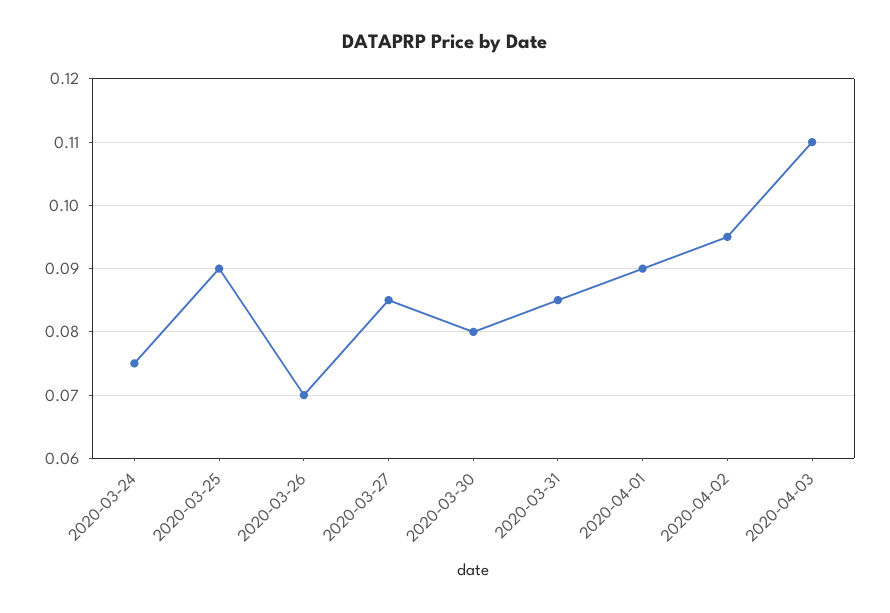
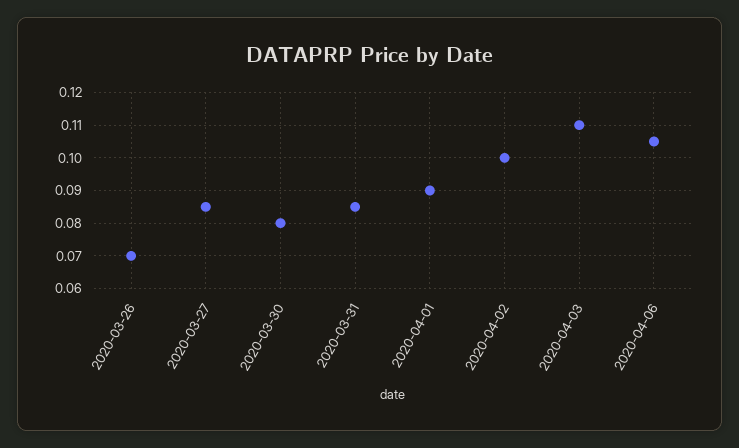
2020-03-24: 0.075 -> none
2020-03-25: 0.09 -> none
2020-04-02: 0.095 -> 0.1
2020-04-06: none -> 0.105

